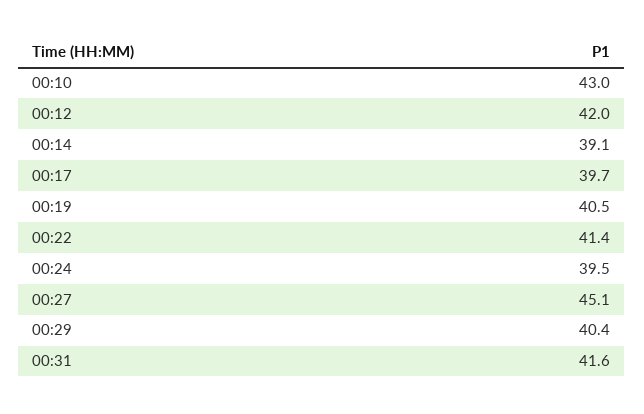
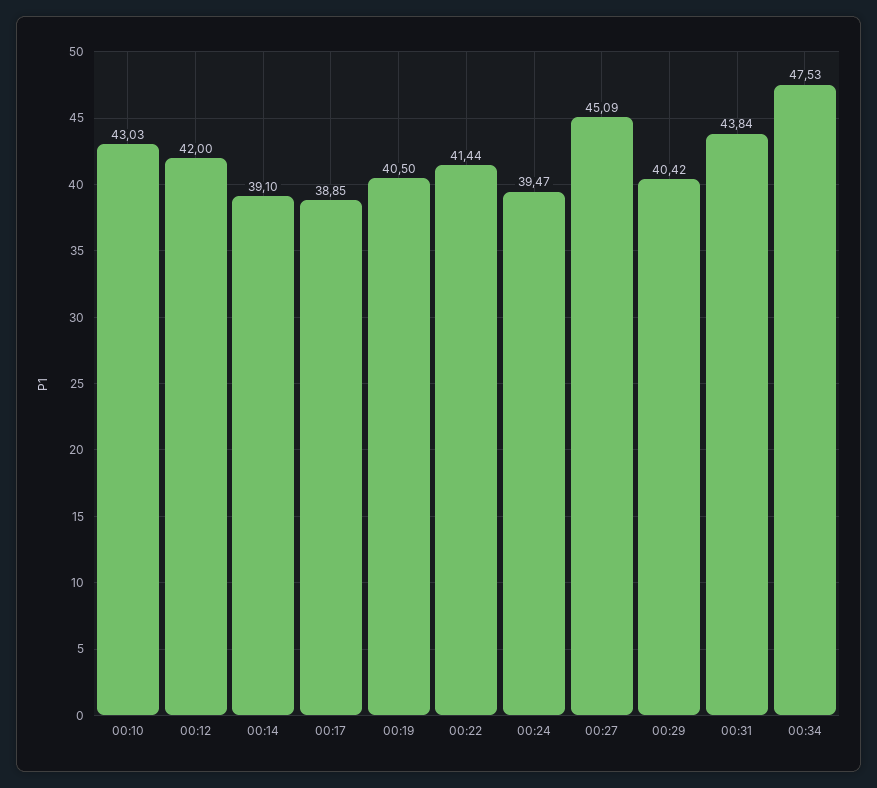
00:17: 39.7 -> 38.85
00:31: 41.6 -> 43.84
00:34: none -> 47.53

